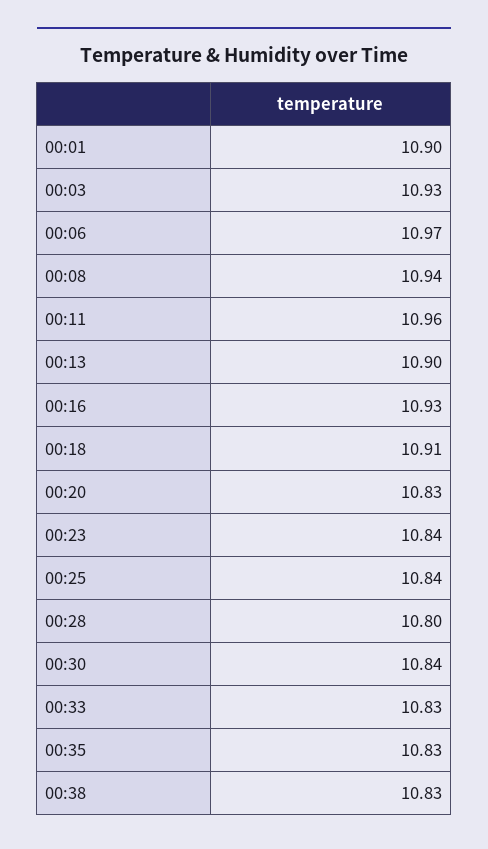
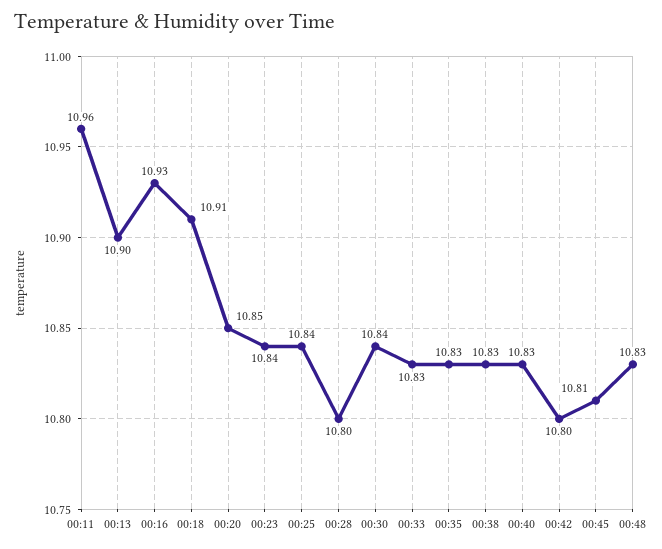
00:01: 10.9 -> none
00:03: 10.93 -> none
00:06: 10.97 -> none
00:08: 10.94 -> none
00:20: 10.83 -> 10.85
00:40: none -> 10.83
00:42: none -> 10.8
00:45: none -> 10.81
00:48: none -> 10.83

